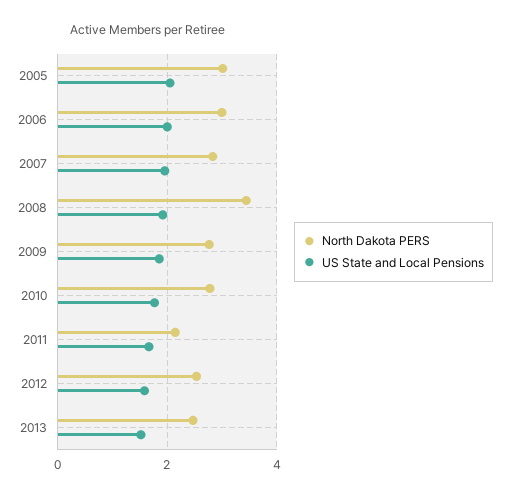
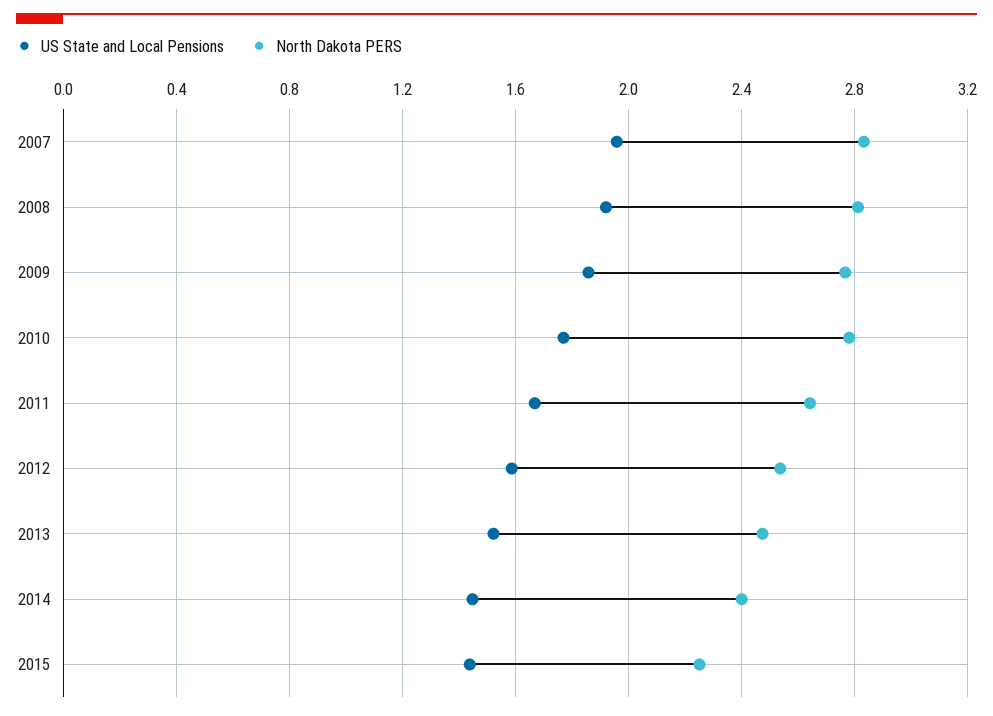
North Dakota PERS, 2005: 3 -> none
US State and Local Pensions, 2005: 2 -> none
North Dakota PERS, 2006: 3 -> none
US State and Local Pensions, 2006: 2 -> none
North Dakota PERS, 2008: 3.4 -> 2.8
North Dakota PERS, 2011: 2.2 -> 2.65
US State and Local Pensions, 2014: none -> 1.45
North Dakota PERS, 2014: none -> 2.4
US State and Local Pensions, 2015: none -> 1.45
North Dakota PERS, 2015: none -> 2.25

